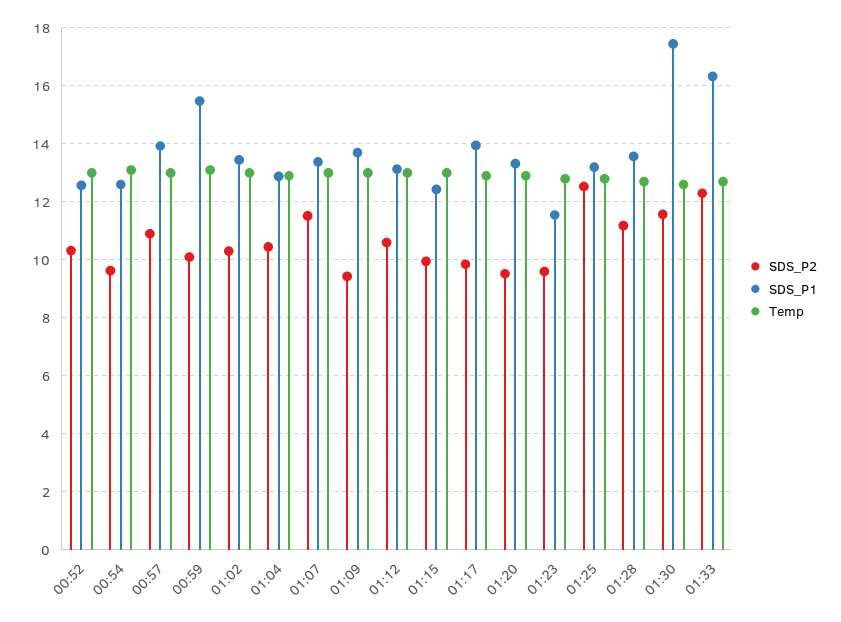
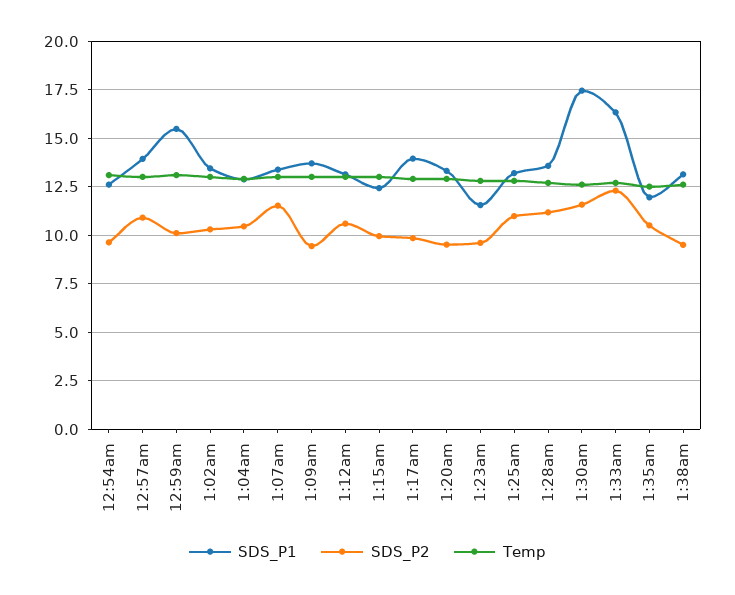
SDS_P2, 00:52: 10.25 -> none
SDS_P1, 00:52: 12.5 -> none
Temp, 00:52: 13 -> none
SDS_P2, 01:25: 12.5 -> 11
SDS_P1, 1:35am: none -> 12
SDS_P2, 1:35am: none -> 10.5
Temp, 1:35am: none -> 12.5
SDS_P1, 1:38am: none -> 13
SDS_P2, 1:38am: none -> 9.5
Temp, 1:38am: none -> 12.5

